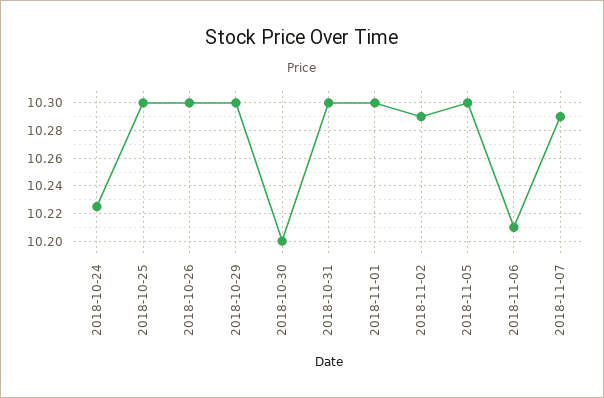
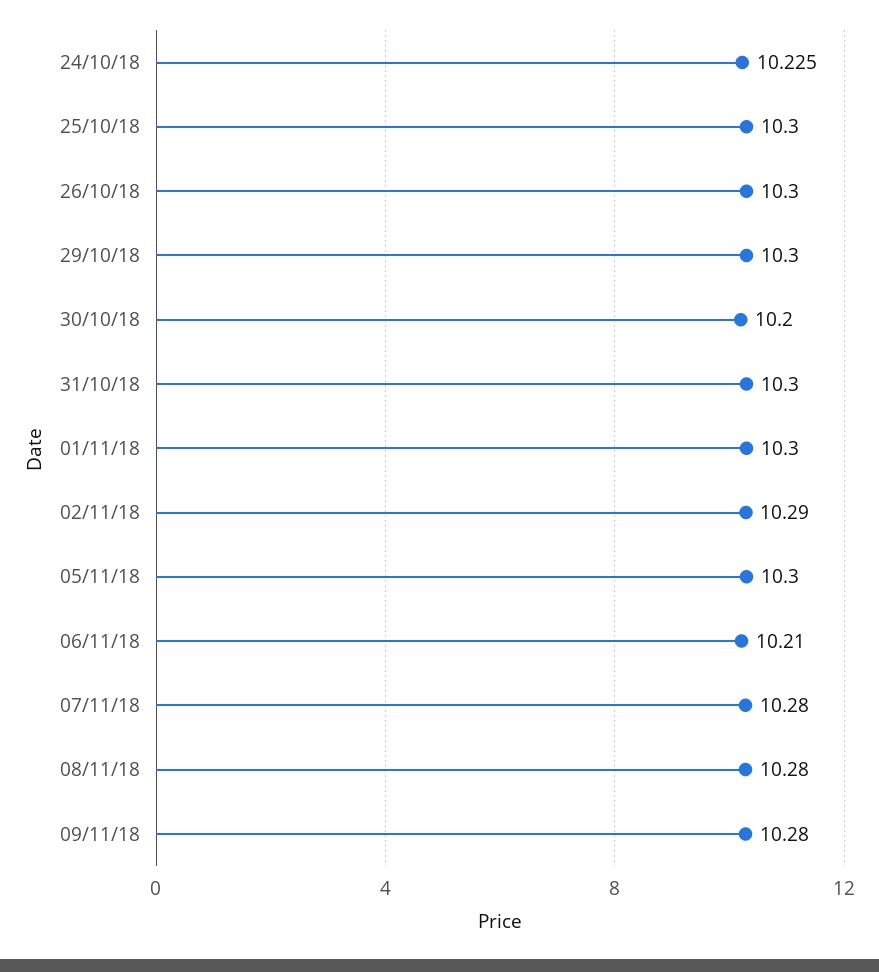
2018-11-07: 10.29 -> 10.28
08/11/18: none -> 10.28
09/11/18: none -> 10.28

